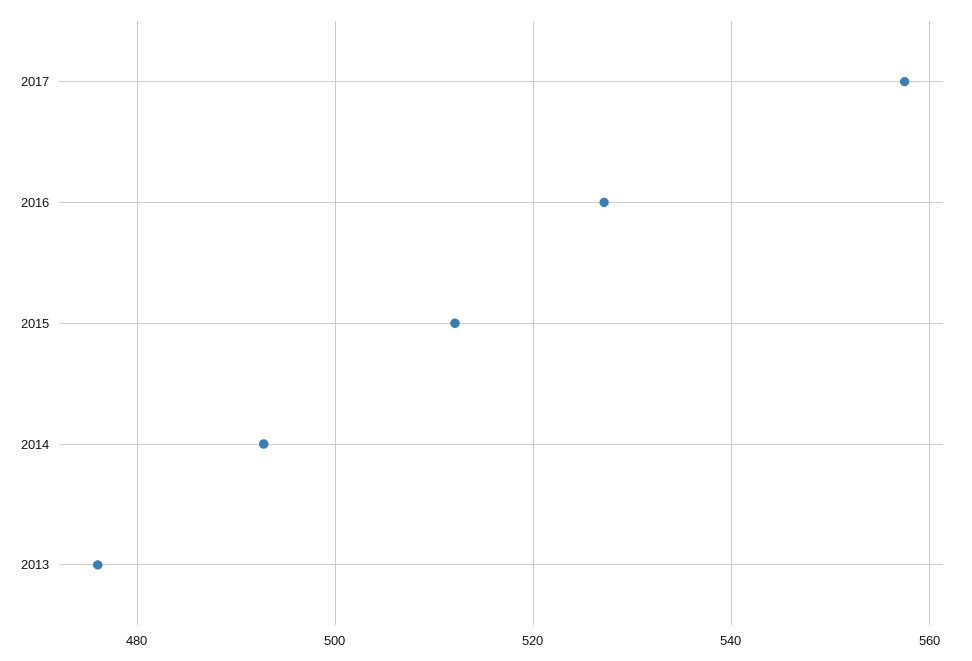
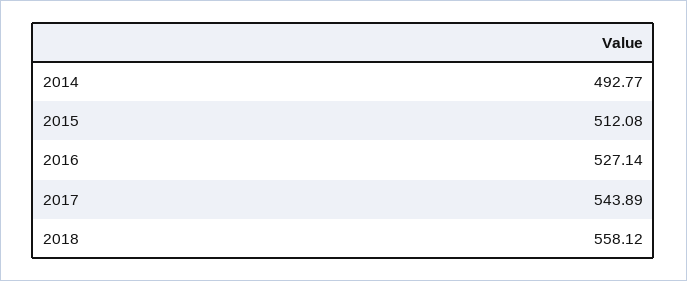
2017: 558 -> 543.89
2013: 476 -> none
2018: none -> 558.12

